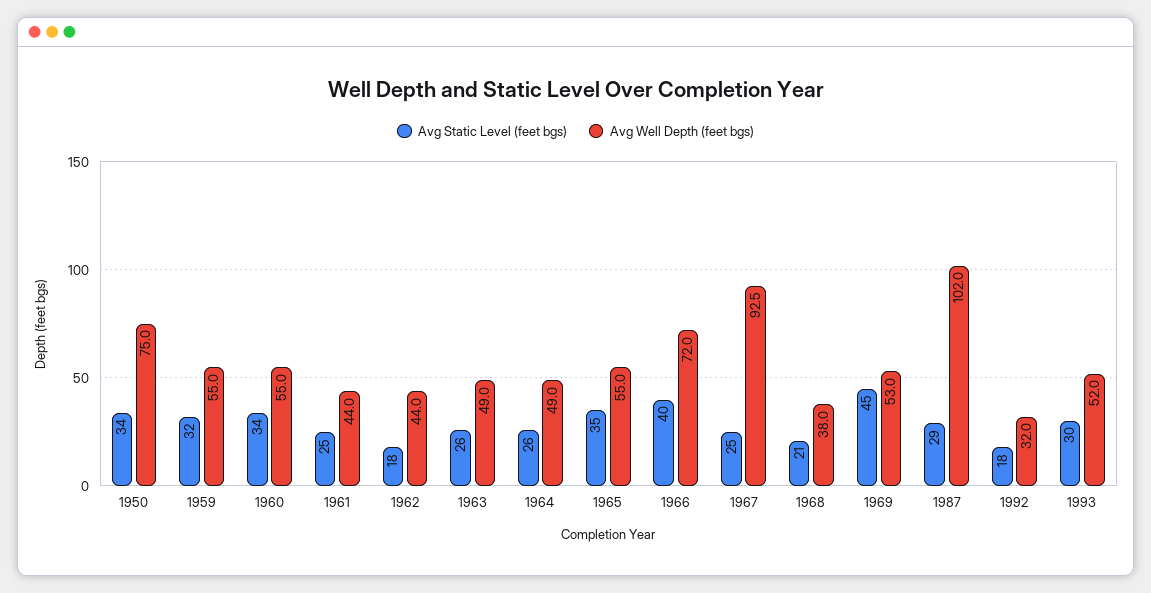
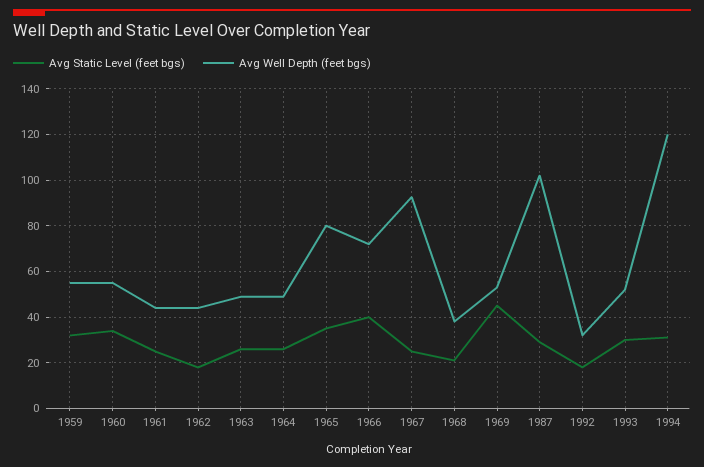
Avg Static Level (feet bgs), 1950: 34 -> none
Avg Well Depth (feet bgs), 1950: 75 -> none
Avg Well Depth (feet bgs), 1965: 55 -> 80
Avg Static Level (feet bgs), 1994: none -> 30
Avg Well Depth (feet bgs), 1994: none -> 120

